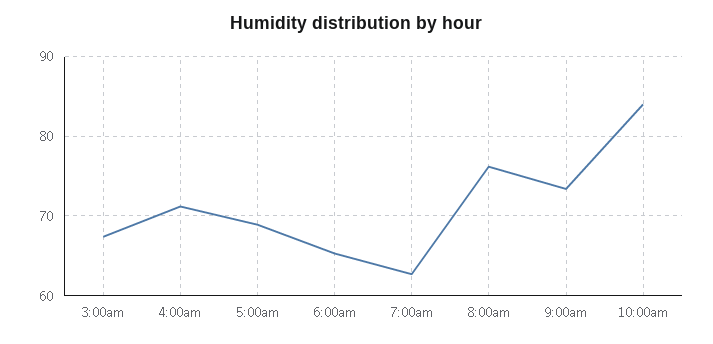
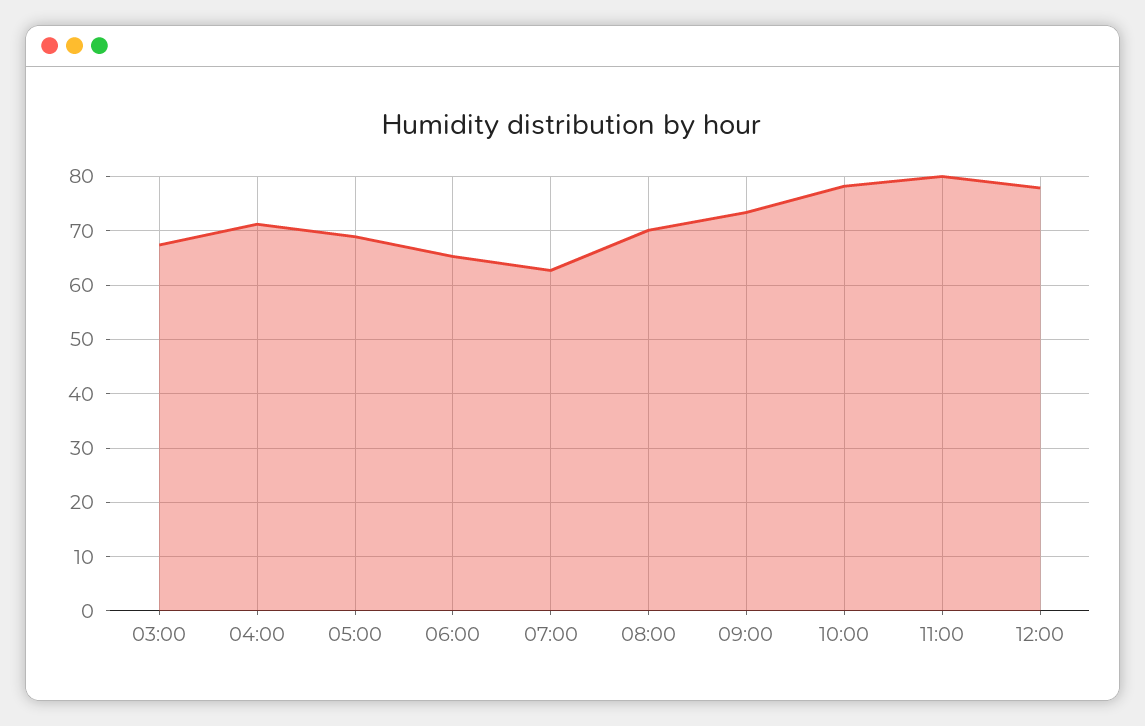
8:00am: 76 -> 70
10:00am: 84 -> 78
11:00: none -> 80
12:00: none -> 78

